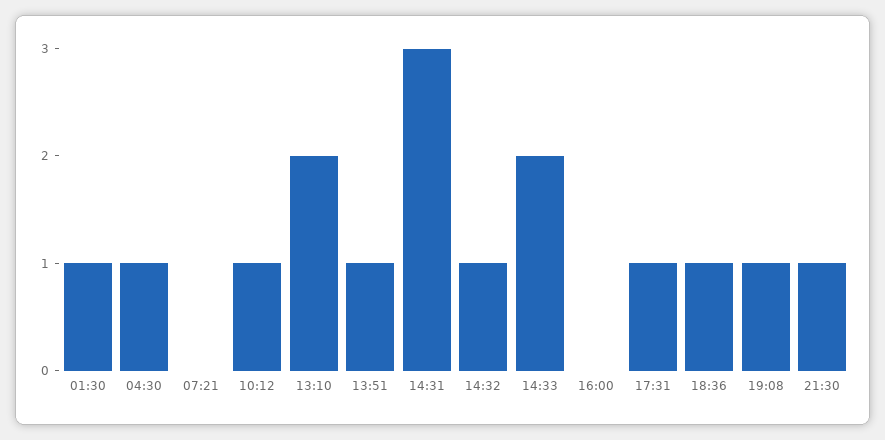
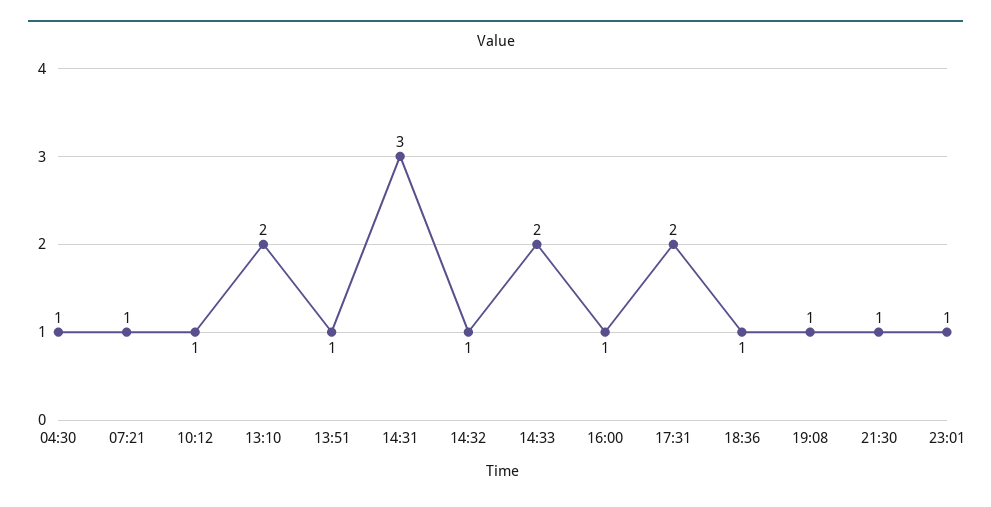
01:30: 1 -> none
07:21: 0 -> 1
16:00: 0 -> 1
17:31: 1 -> 2
23:01: none -> 1

